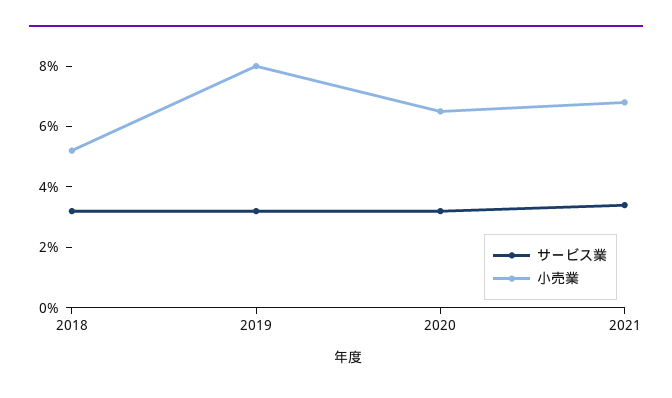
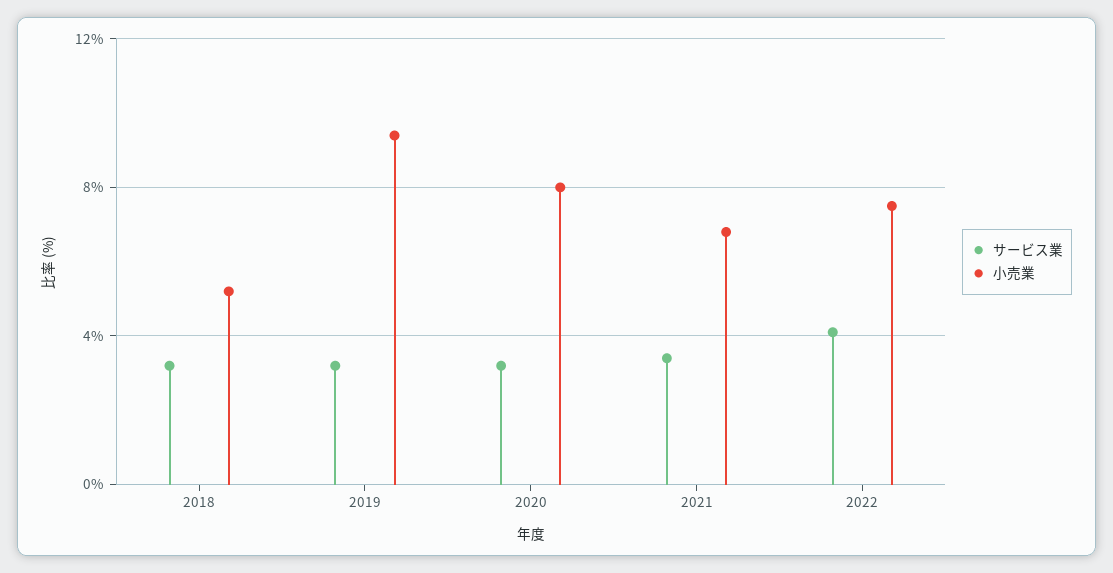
小売業, 2019: 8 -> 9.5
小売業, 2020: 6.5 -> 8
サービス業, 2022: none -> 4
小売業, 2022: none -> 7.5

